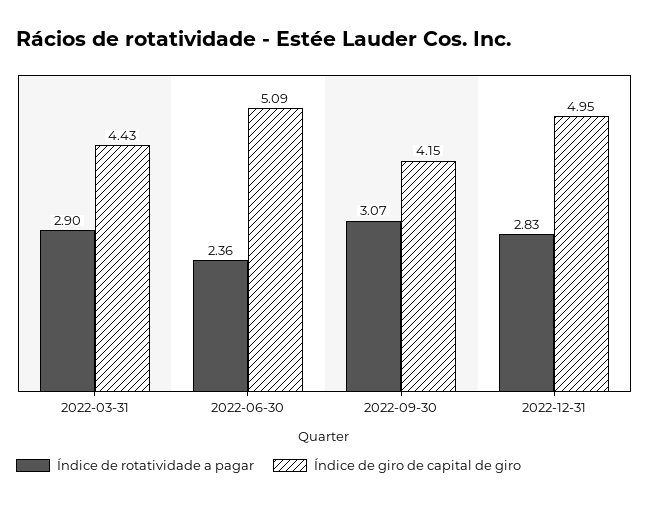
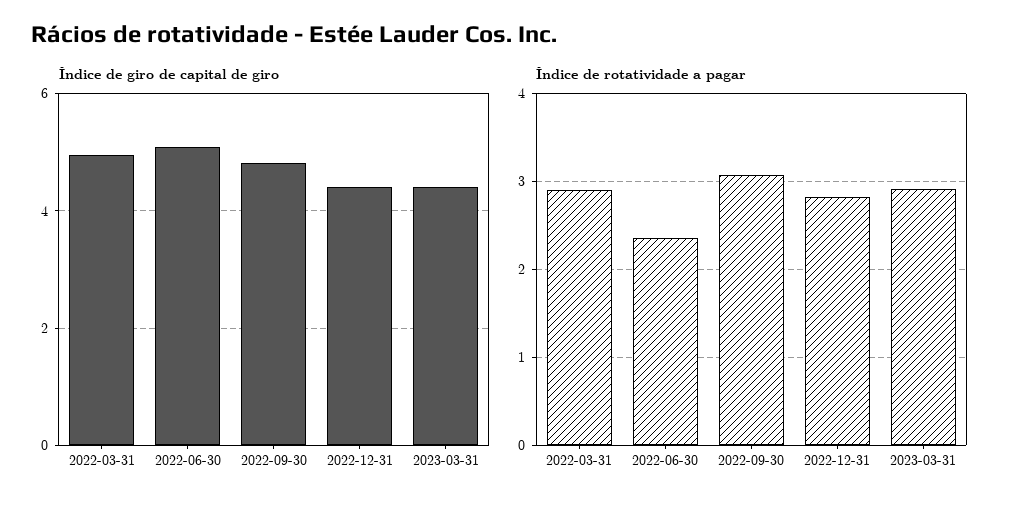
Índice de giro de capital de giro, 2022-03-31: 4.43 -> 5
Índice de giro de capital de giro, 2022-09-30: 4.15 -> 4.8
Índice de giro de capital de giro, 2022-12-31: 4.95 -> 4.4
Índice de giro de capital de giro, 2023-03-31: none -> 4.4
Índice de rotatividade a pagar, 2023-03-31: none -> 2.9

